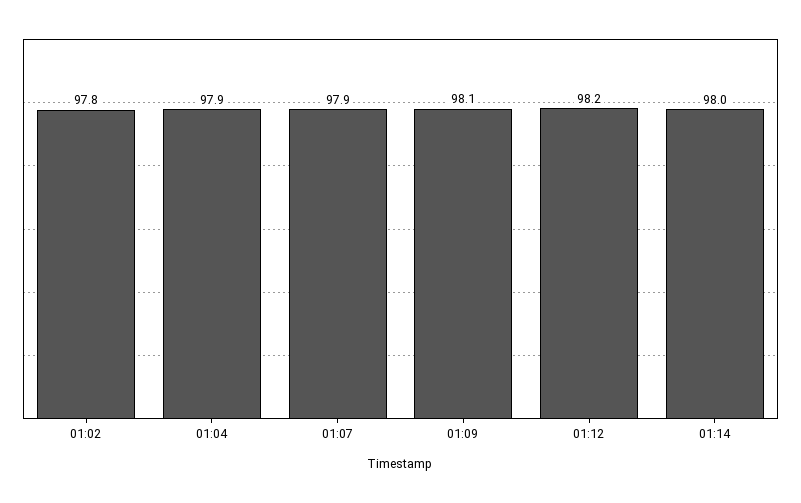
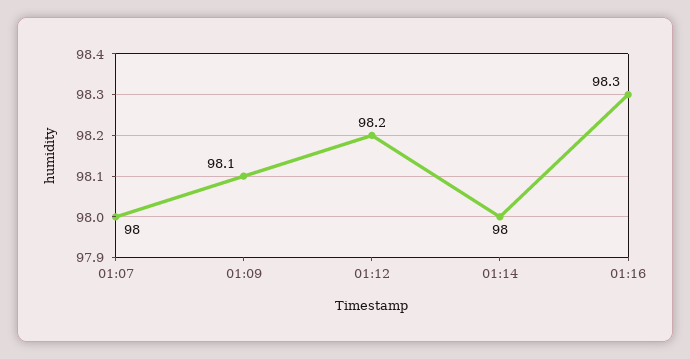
01:02: 97.8 -> none
01:04: 97.9 -> none
01:07: 97.9 -> 98
01:16: none -> 98.3

